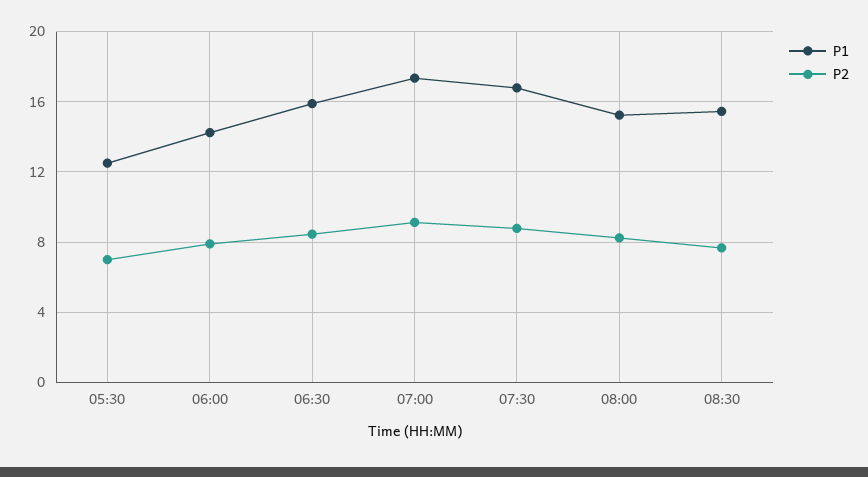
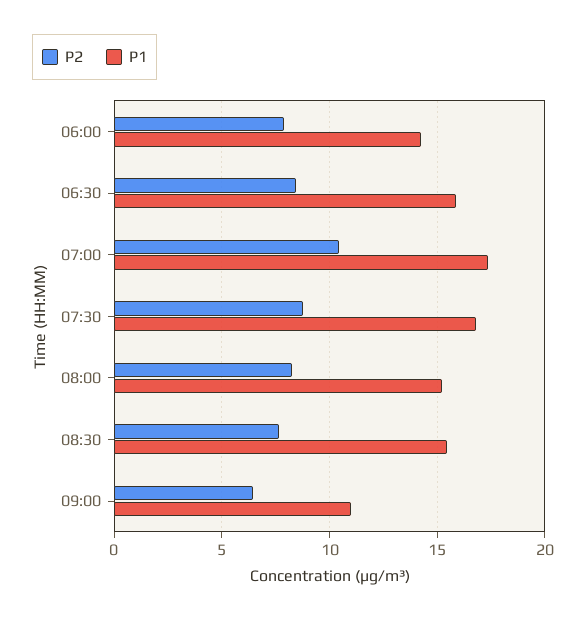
P1, 05:30: 12.5 -> none
P2, 05:30: 7 -> none
P2, 07:00: 9 -> 10.5
P2, 09:00: none -> 6.5
P1, 09:00: none -> 11

